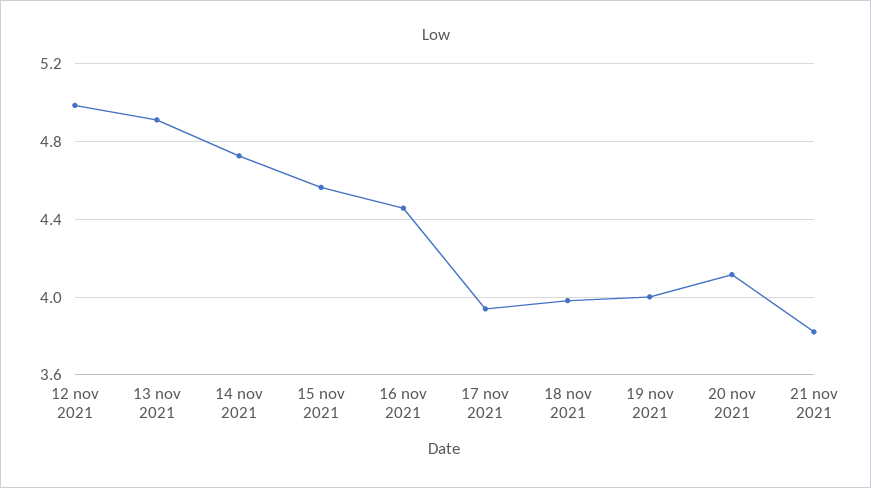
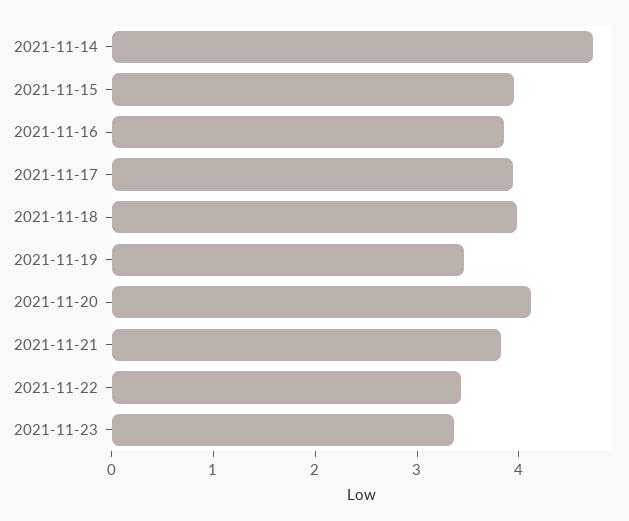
12 nov 2021: 5 -> none
13 nov 2021: 4.9 -> none
15 nov 2021: 4.55 -> 4
16 nov 2021: 4.45 -> 3.8
19 nov 2021: 4 -> 3.4
2021-11-22: none -> 3.4
2021-11-23: none -> 3.4

